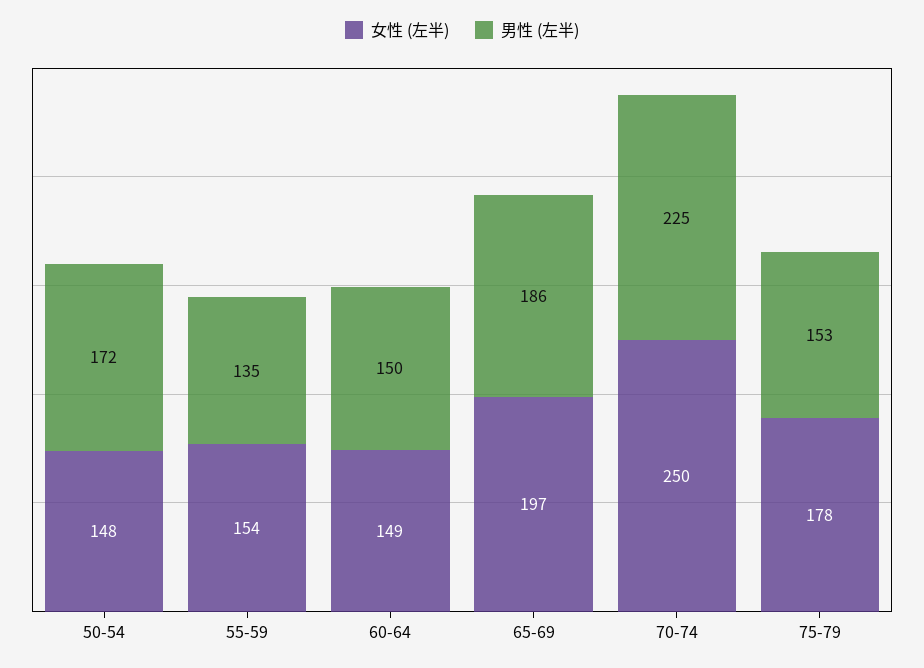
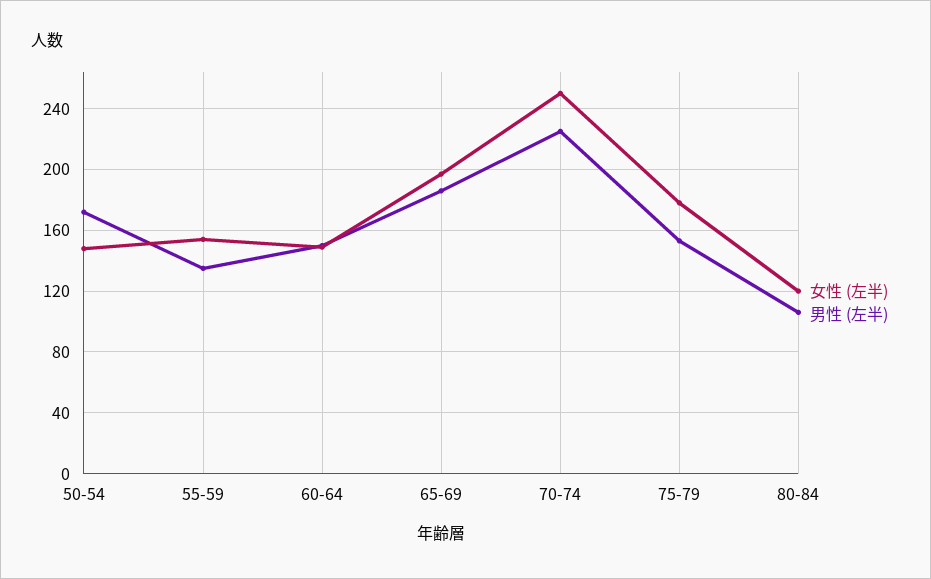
女性 (左半), 80-84: none -> 120
男性 (左半), 80-84: none -> 105

